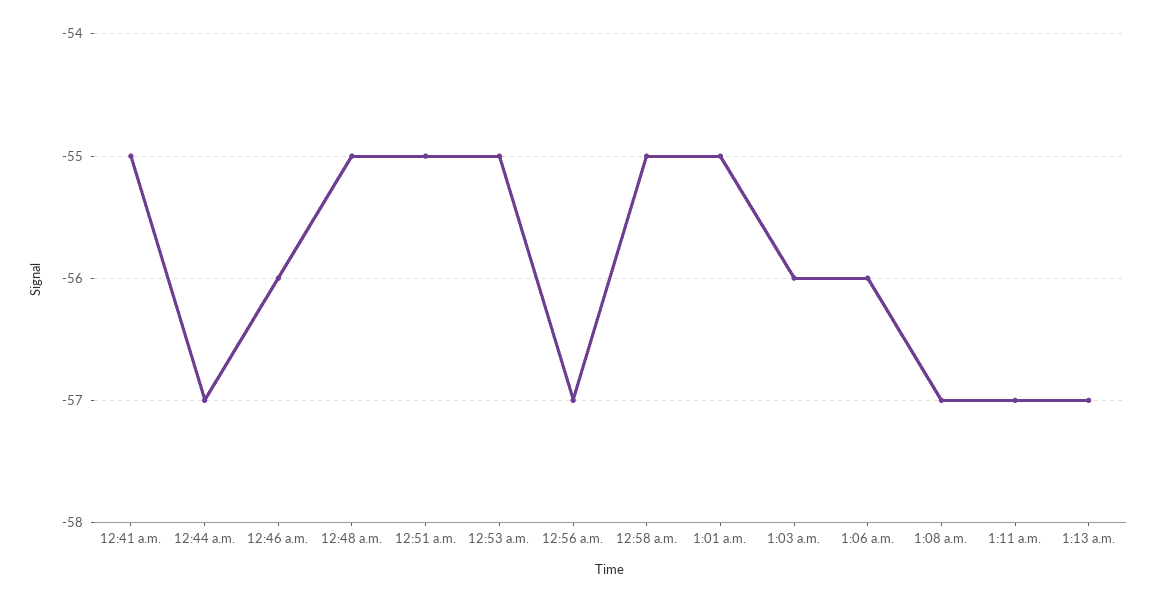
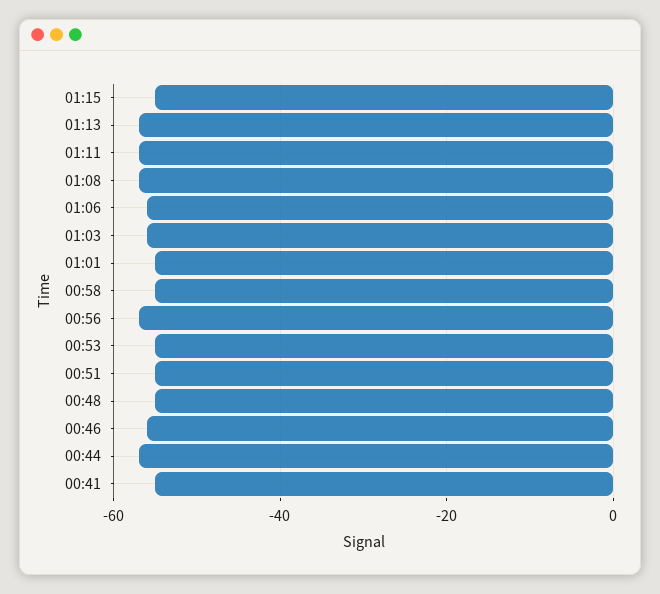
01:15: none -> -55

